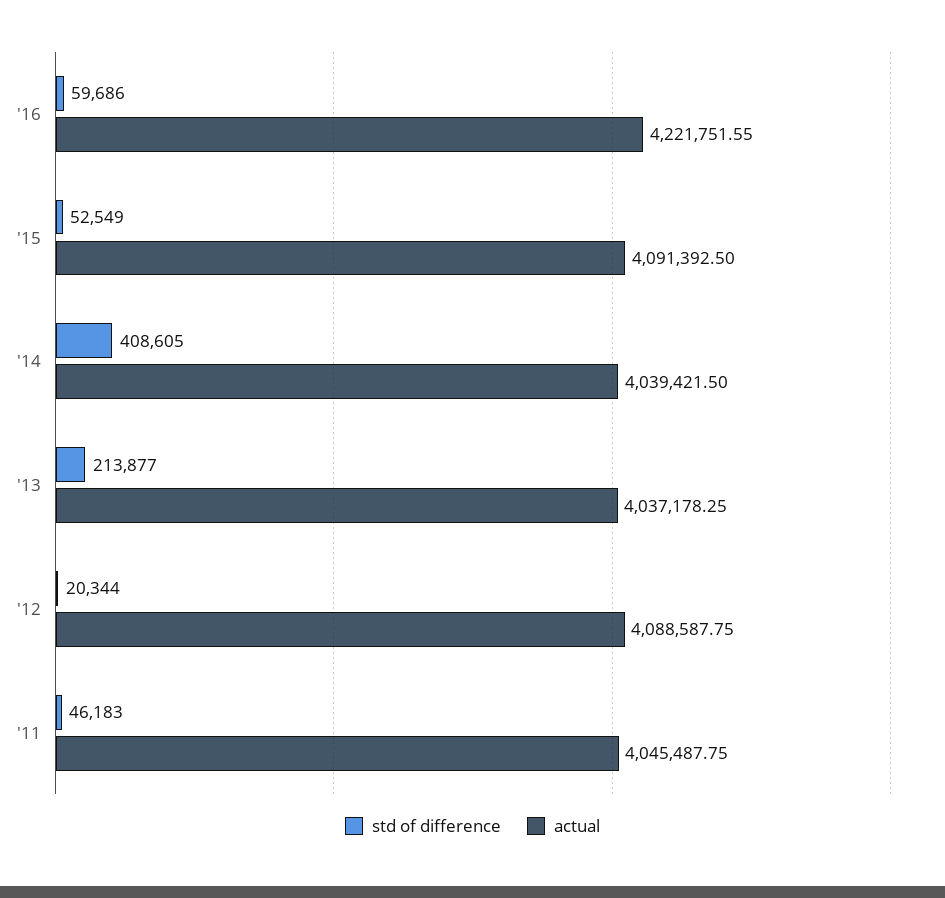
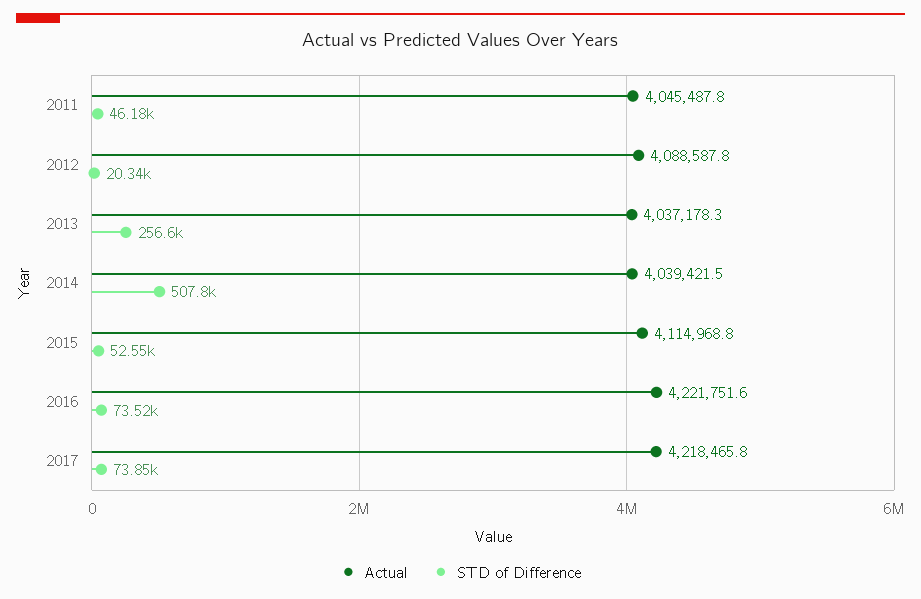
std of difference, '16: 59686 -> 73520
actual, '15: 4091392.5 -> 4114968.8
std of difference, '14: 408605 -> 507800
std of difference, '13: 213877 -> 256600
actual, 2017: none -> 4218465.8
std of difference, 2017: none -> 73850

